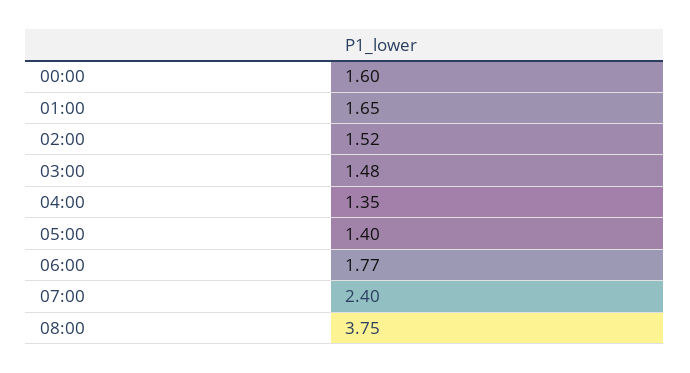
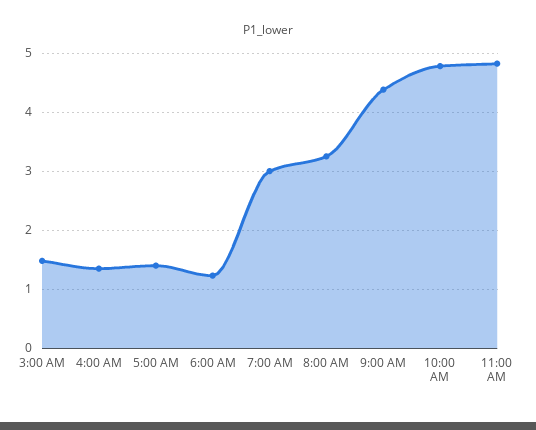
00:00: 1.6 -> none
01:00: 1.65 -> none
02:00: 1.52 -> none
06:00: 1.77 -> 1.2
07:00: 2.4 -> 3
08:00: 3.75 -> 3.2
9:00 AM: none -> 4.4
10:00 AM: none -> 4.8
11:00 AM: none -> 4.8

